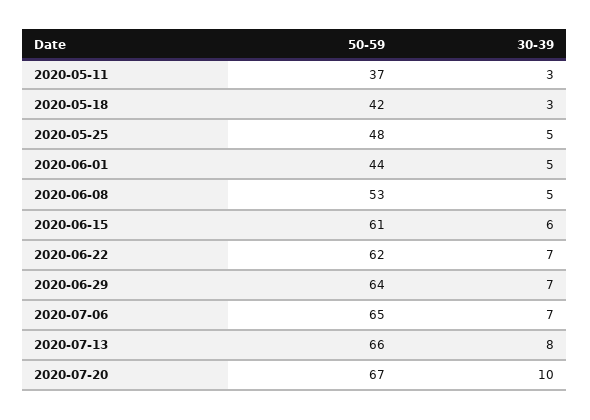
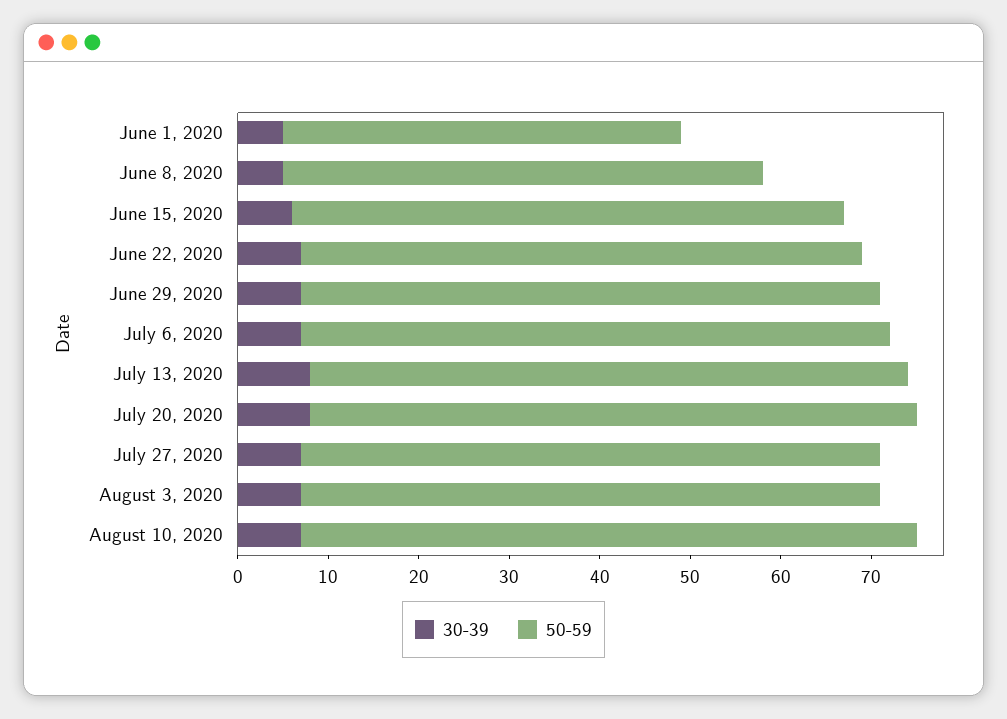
50-59, 2020-05-11: 37 -> none
30-39, 2020-05-11: 3 -> none
50-59, 2020-05-18: 42 -> none
30-39, 2020-05-18: 3 -> none
50-59, 2020-05-25: 48 -> none
30-39, 2020-05-25: 5 -> none
30-39, 2020-07-20: 10 -> 8
30-39, July 27, 2020: none -> 7
50-59, July 27, 2020: none -> 64
30-39, August 3, 2020: none -> 7
50-59, August 3, 2020: none -> 64
30-39, August 10, 2020: none -> 7
50-59, August 10, 2020: none -> 68

